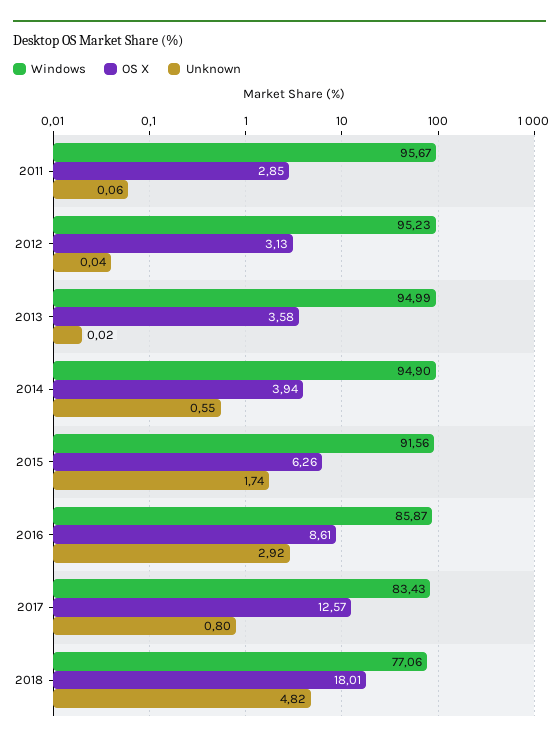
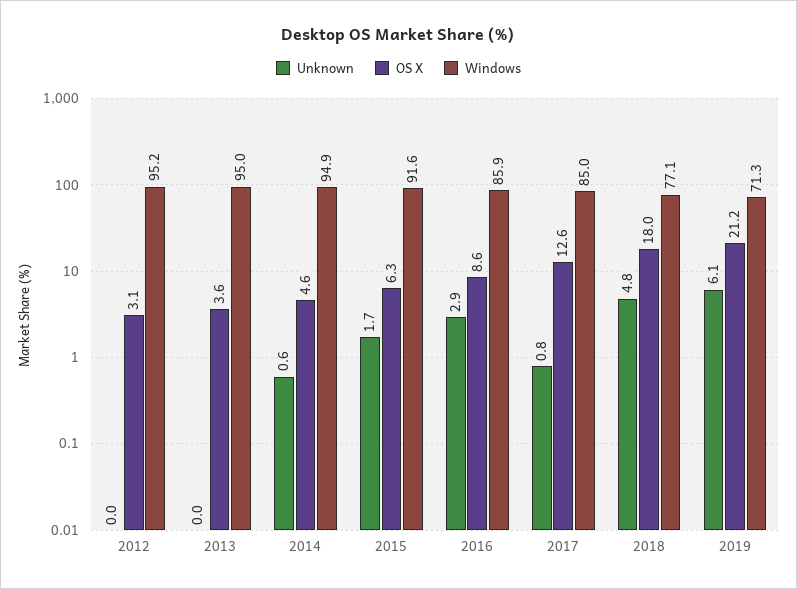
Windows, 2011: 95.67 -> none
OS X, 2011: 2.85 -> none
Unknown, 2011: 0.06 -> none
OS X, 2014: 3.94 -> 4.6
Windows, 2017: 83.43 -> 85
Unknown, 2019: none -> 6.1
OS X, 2019: none -> 21.2
Windows, 2019: none -> 71.3

